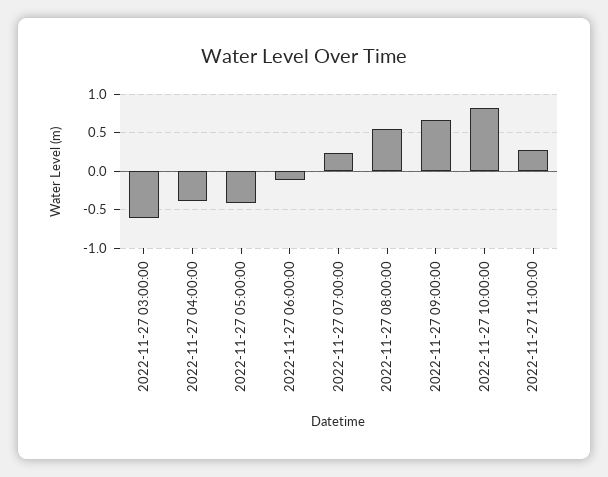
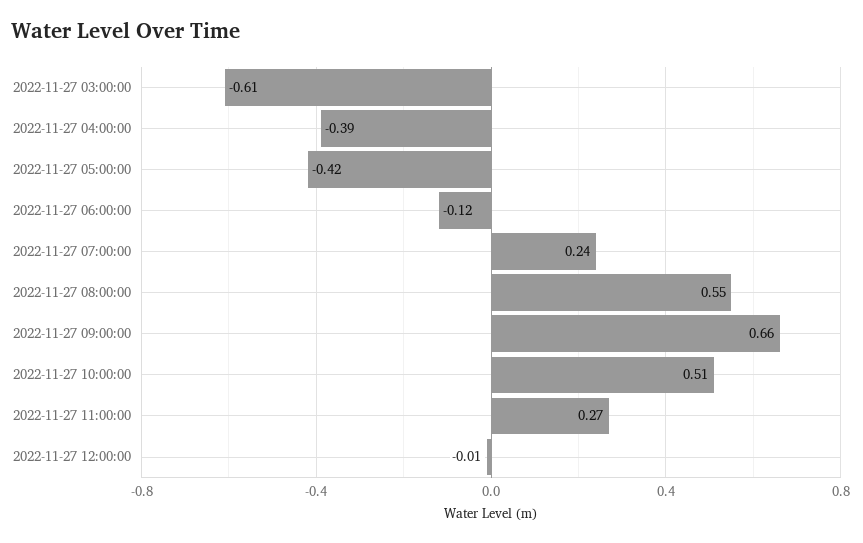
2022-11-27 10:00:00: 0.8 -> 0.51
2022-11-27 12:00:00: none -> -0.01

